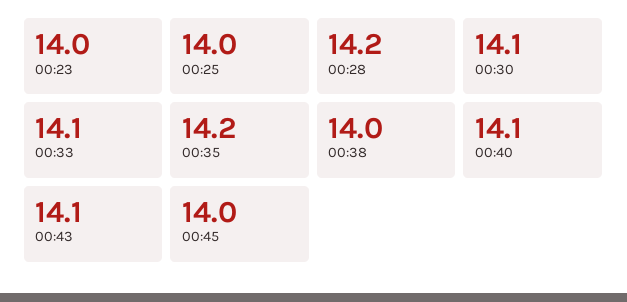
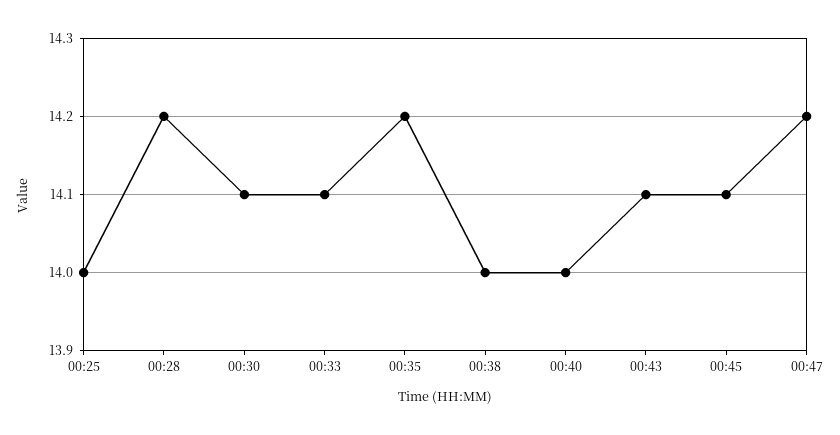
00:23: 14 -> none
00:40: 14.1 -> 14
00:45: 14 -> 14.1
00:47: none -> 14.2

